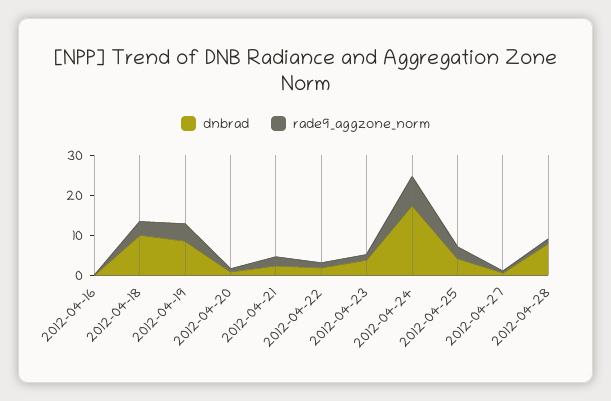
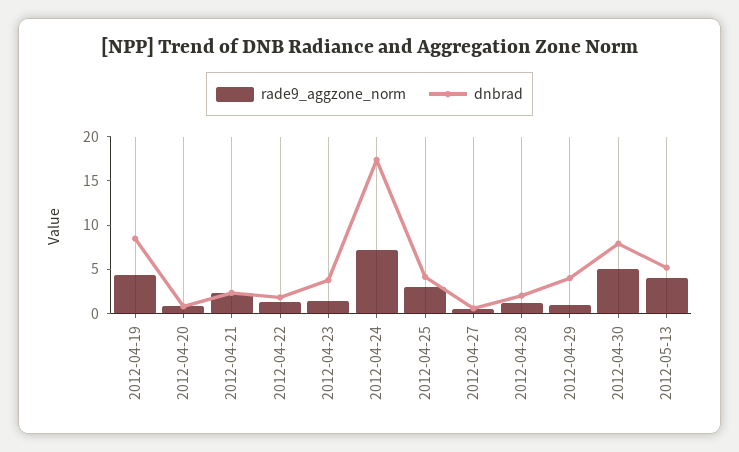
dnbrad, 2012-04-16: 0 -> none
rade9_aggzone_norm, 2012-04-16: 0 -> none
dnbrad, 2012-04-18: 10 -> none
rade9_aggzone_norm, 2012-04-18: 4 -> none
dnbrad, 2012-04-28: 8 -> 2
rade9_aggzone_norm, 2012-04-29: none -> 1
dnbrad, 2012-04-29: none -> 4
rade9_aggzone_norm, 2012-04-30: none -> 5
dnbrad, 2012-04-30: none -> 8
rade9_aggzone_norm, 2012-05-13: none -> 4
dnbrad, 2012-05-13: none -> 5

